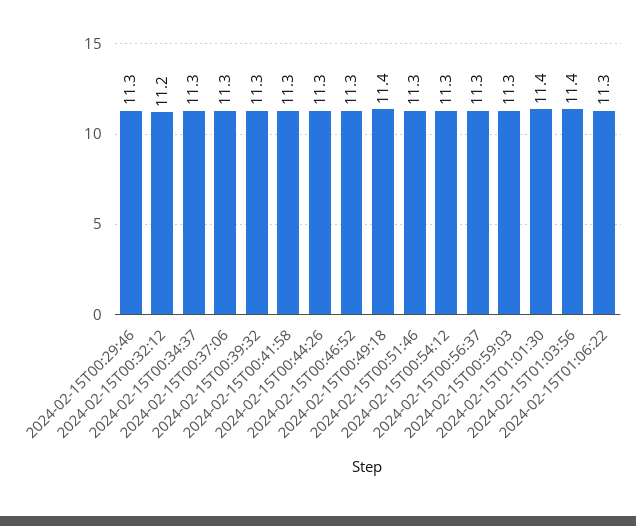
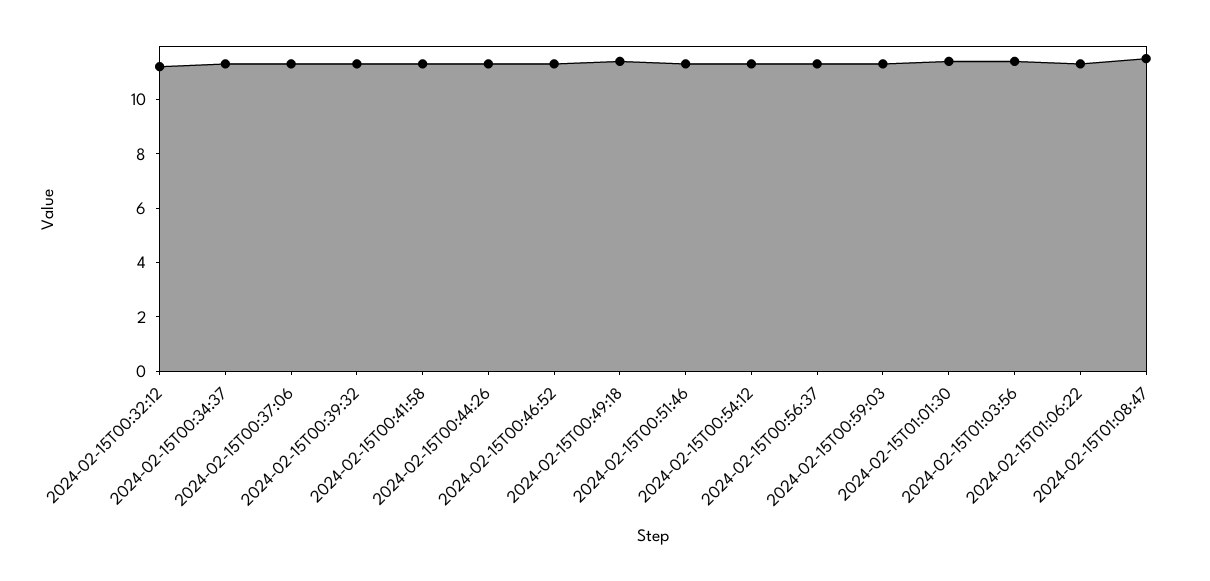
2024-02-15T00:29:46: 11.3 -> none
2024-02-15T01:08:47: none -> 11.5

